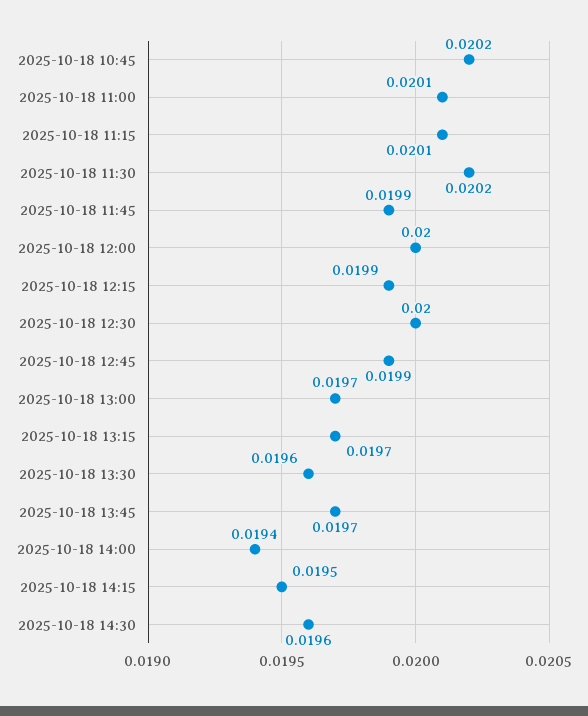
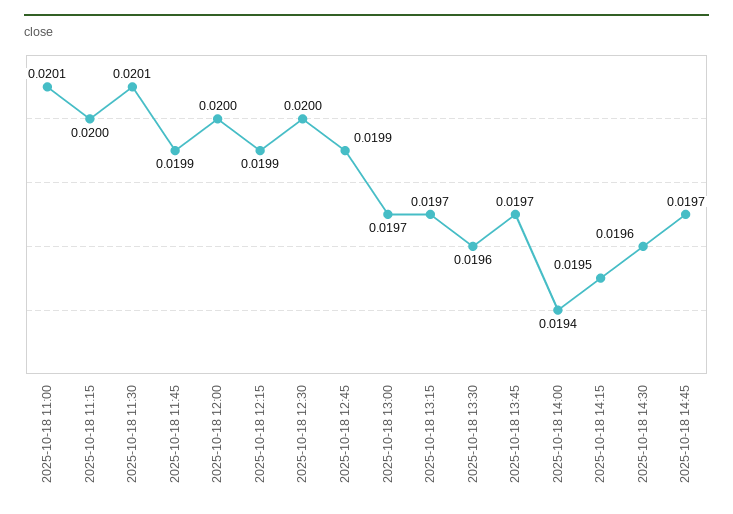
2025-10-18 10:45: 0.0202 -> none
2025-10-18 11:15: 0.0201 -> 0.02
2025-10-18 11:30: 0.0202 -> 0.0201
2025-10-18 14:45: none -> 0.0197

